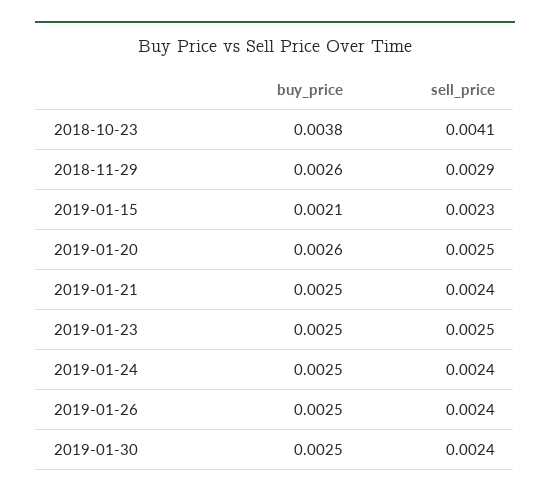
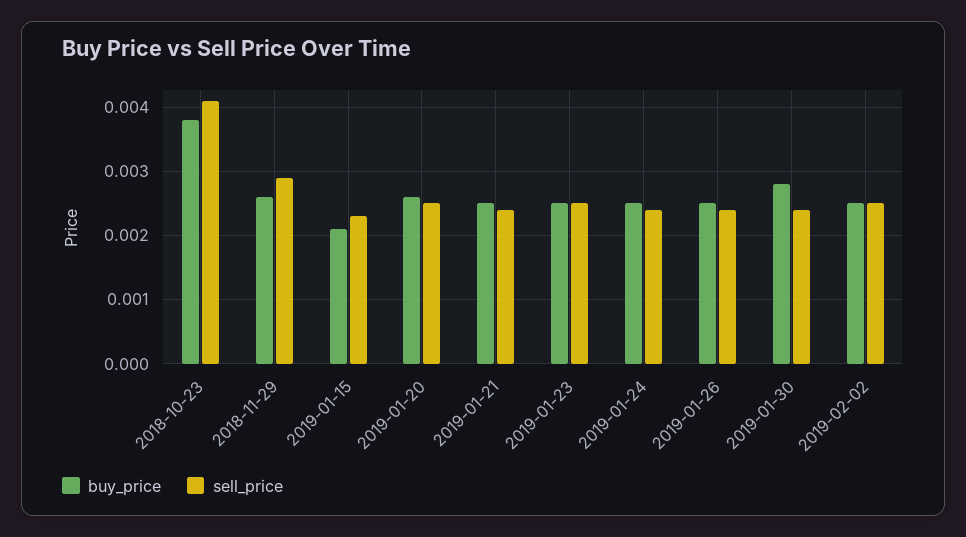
buy_price, 2019-01-30: 0.0025 -> 0.0028
buy_price, 2019-02-02: none -> 0.0025
sell_price, 2019-02-02: none -> 0.0025

